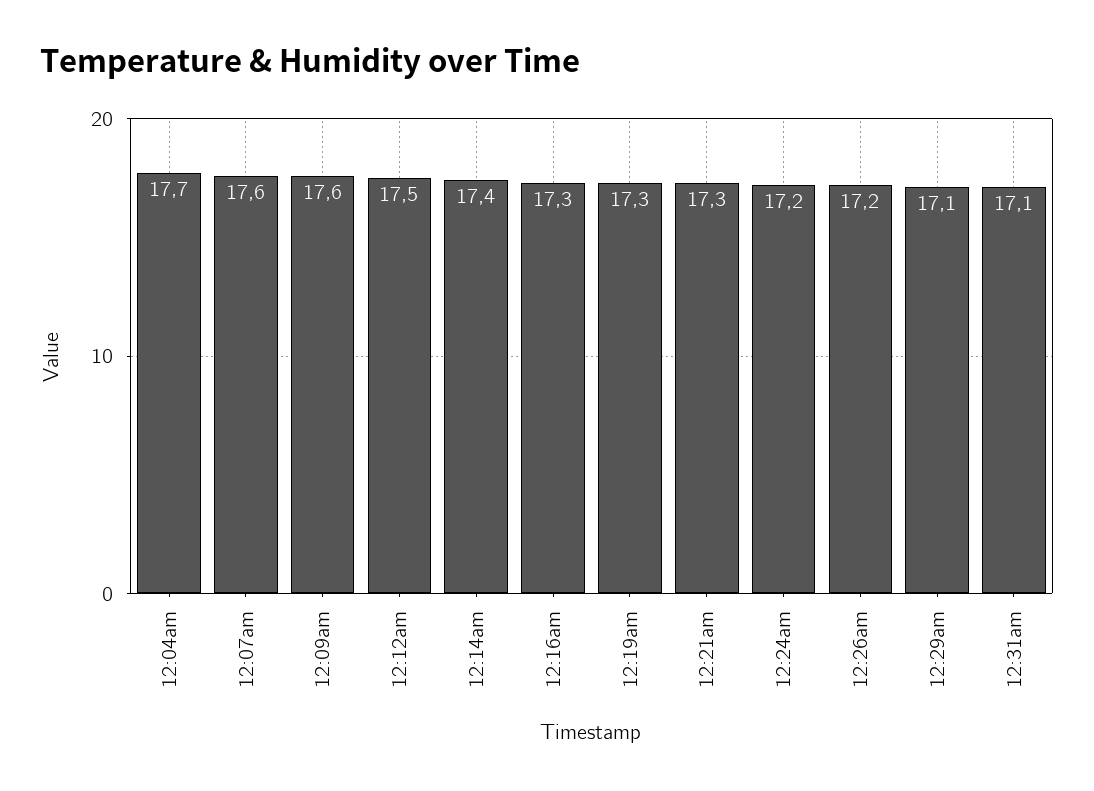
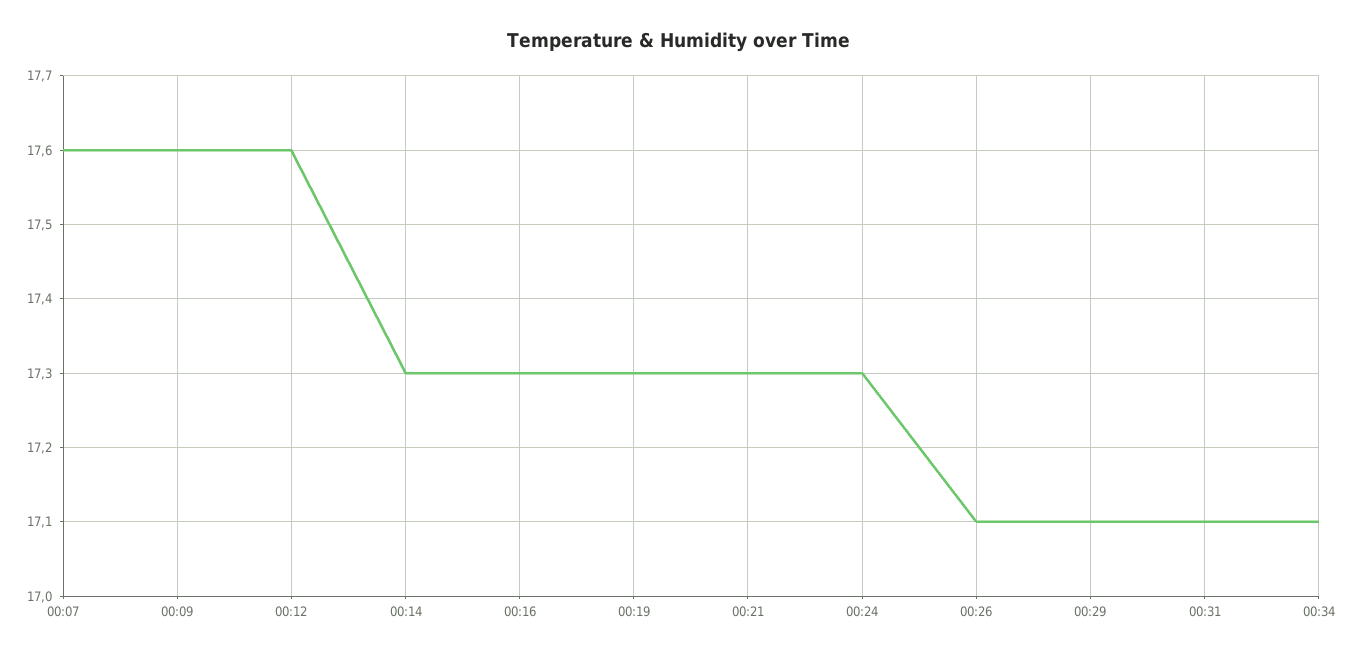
12:04am: 17.7 -> none
12:12am: 17.5 -> 17.6
12:14am: 17.4 -> 17.3
12:24am: 17.2 -> 17.3
12:26am: 17.2 -> 17.1
00:34: none -> 17.1

